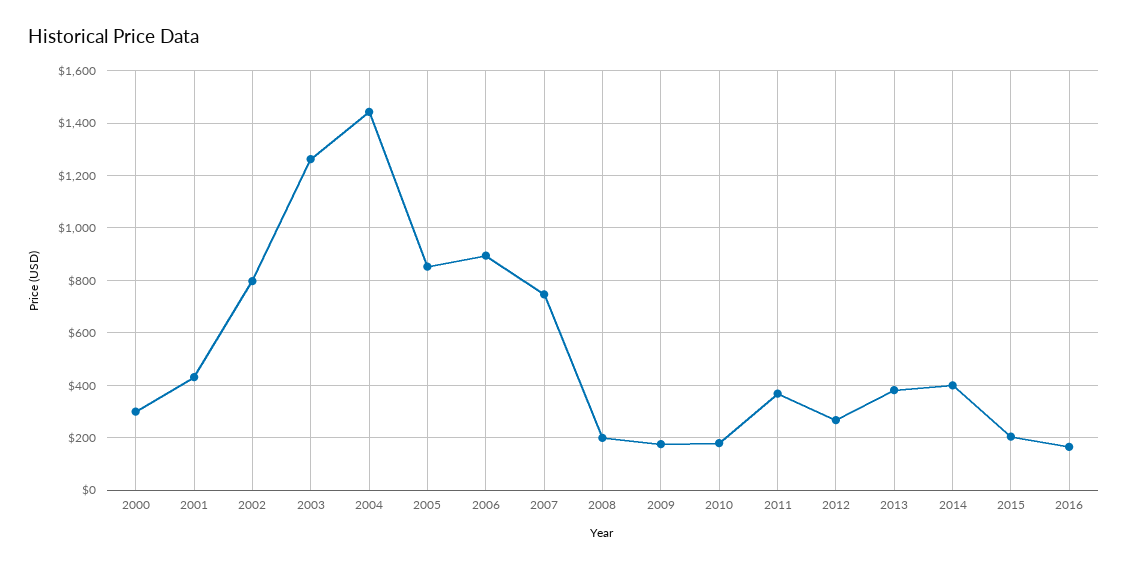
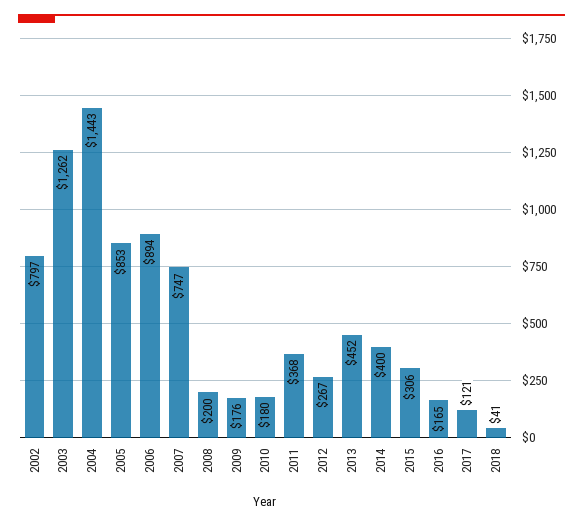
2000: 300 -> none
2001: 425 -> none
2013: 375 -> 452
2015: 200 -> 306
2017: none -> 121
2018: none -> 41

